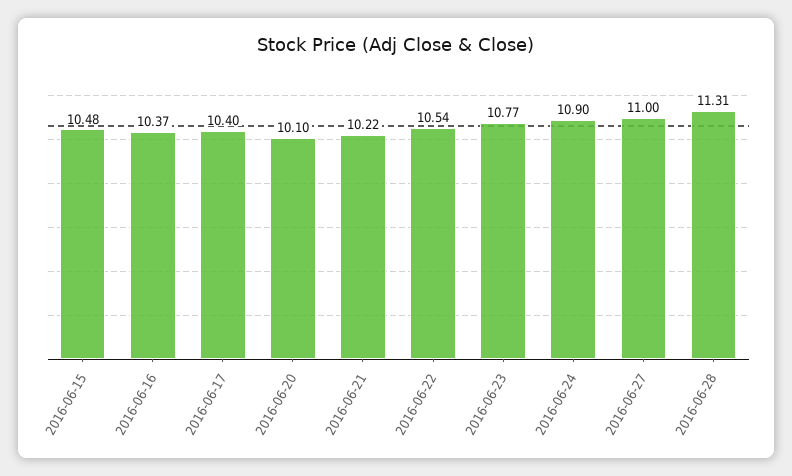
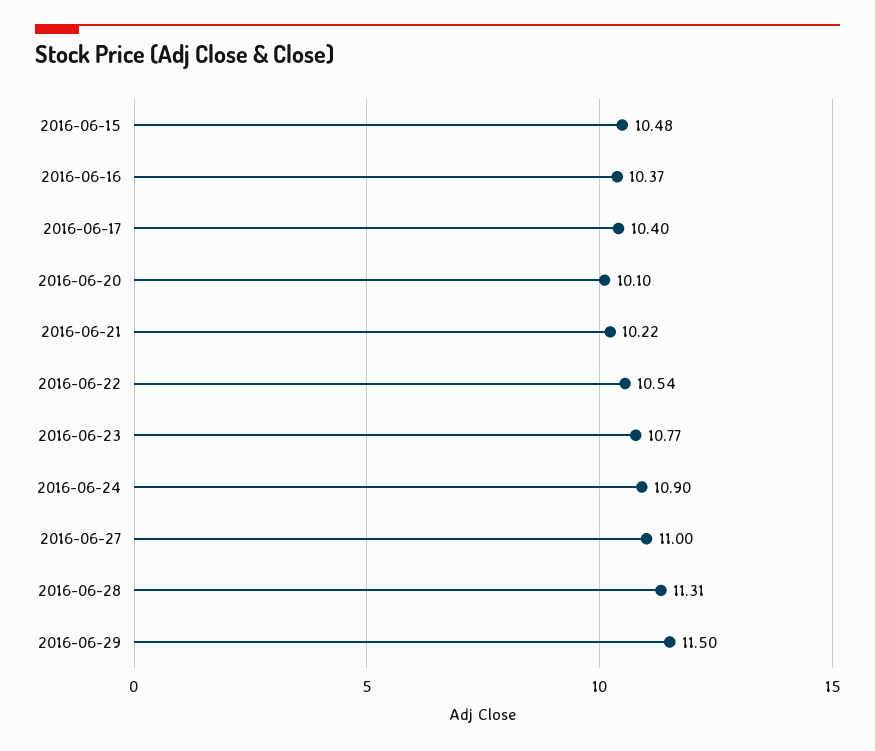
2016-06-29: none -> 11.5

